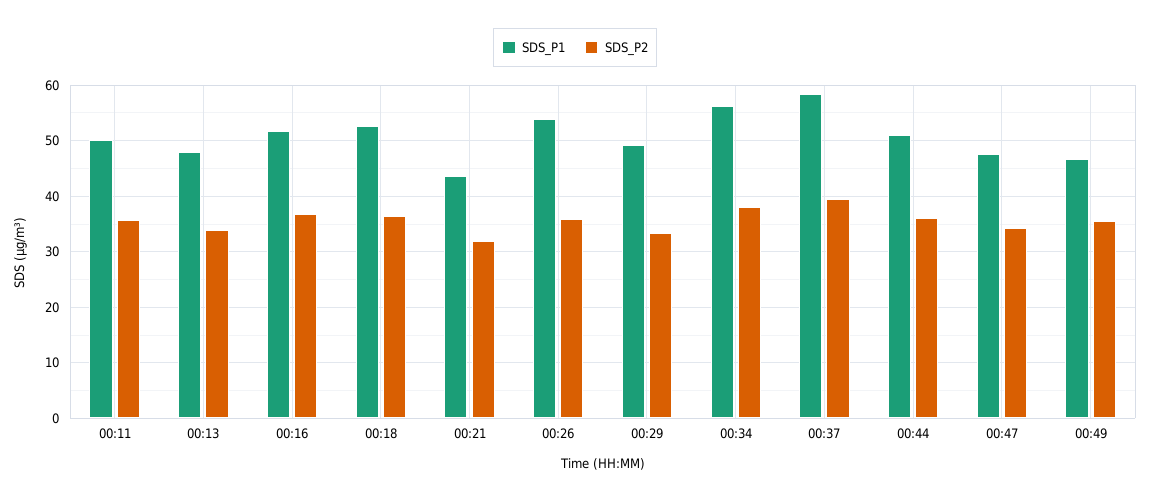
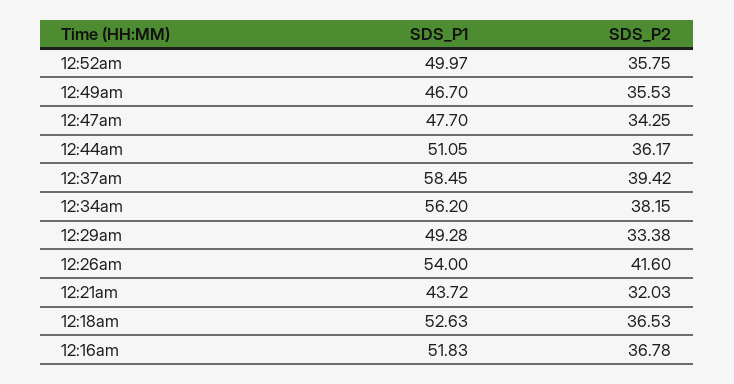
SDS_P1, 00:11: 50 -> none
SDS_P2, 00:11: 36 -> none
SDS_P1, 00:13: 48 -> none
SDS_P2, 00:13: 34 -> none
SDS_P2, 00:26: 36 -> 41.6
SDS_P1, 12:52am: none -> 49.97
SDS_P2, 12:52am: none -> 35.75

